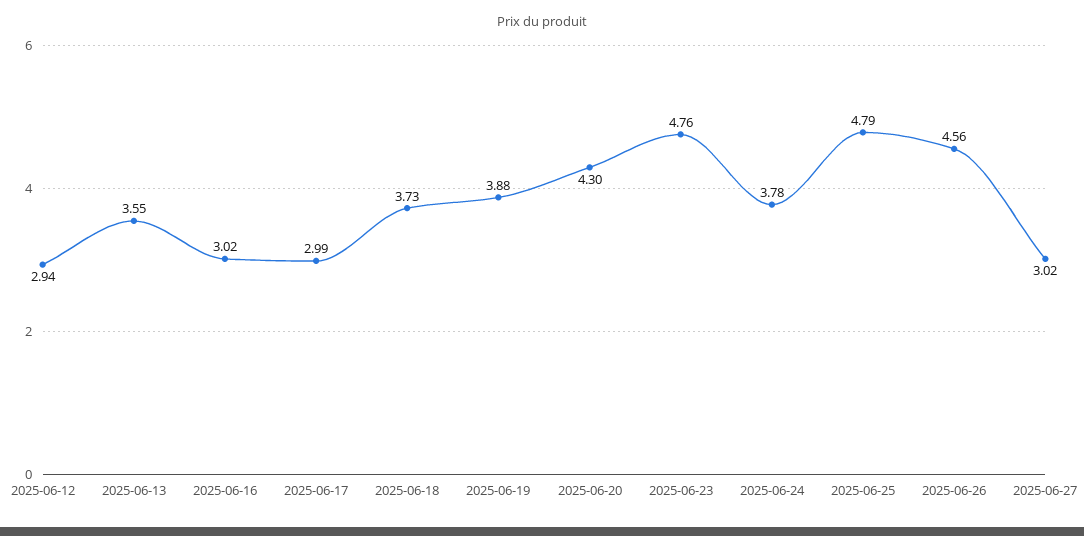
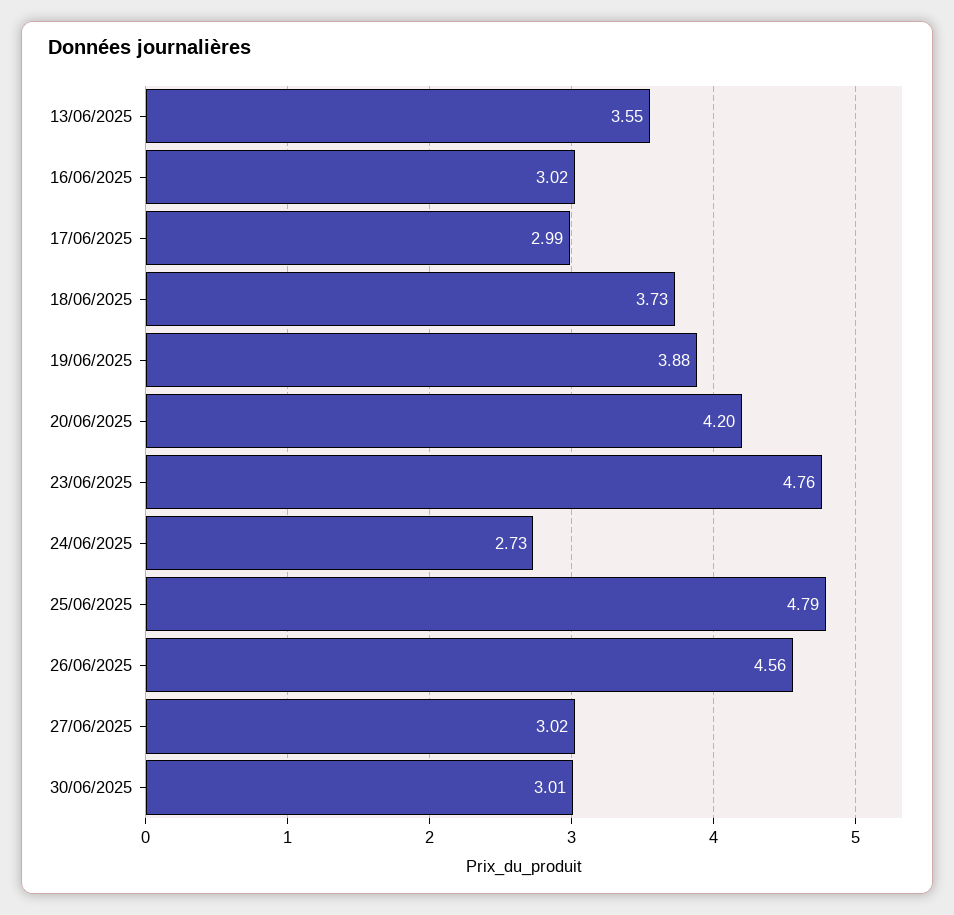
2025-06-12: 2.94 -> none
2025-06-20: 4.3 -> 4.2
2025-06-24: 3.78 -> 2.73
30/06/2025: none -> 3.01

